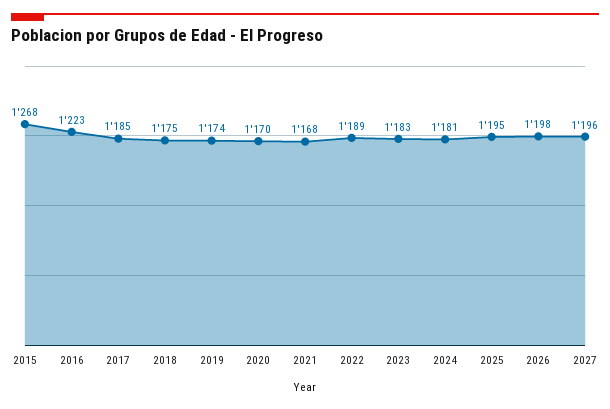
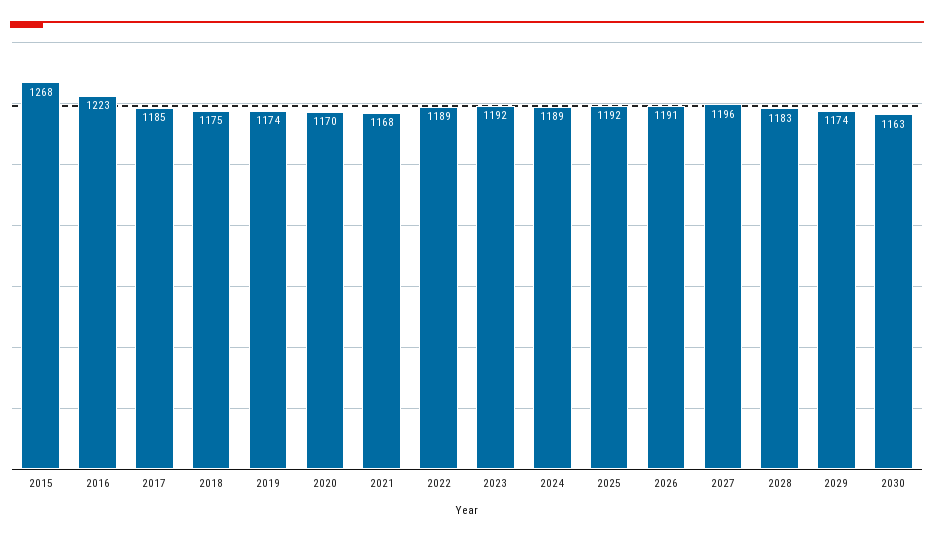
2023: 1183 -> 1192
2024: 1181 -> 1189
2025: 1195 -> 1192
2026: 1198 -> 1191
2028: none -> 1183
2029: none -> 1174
2030: none -> 1163

